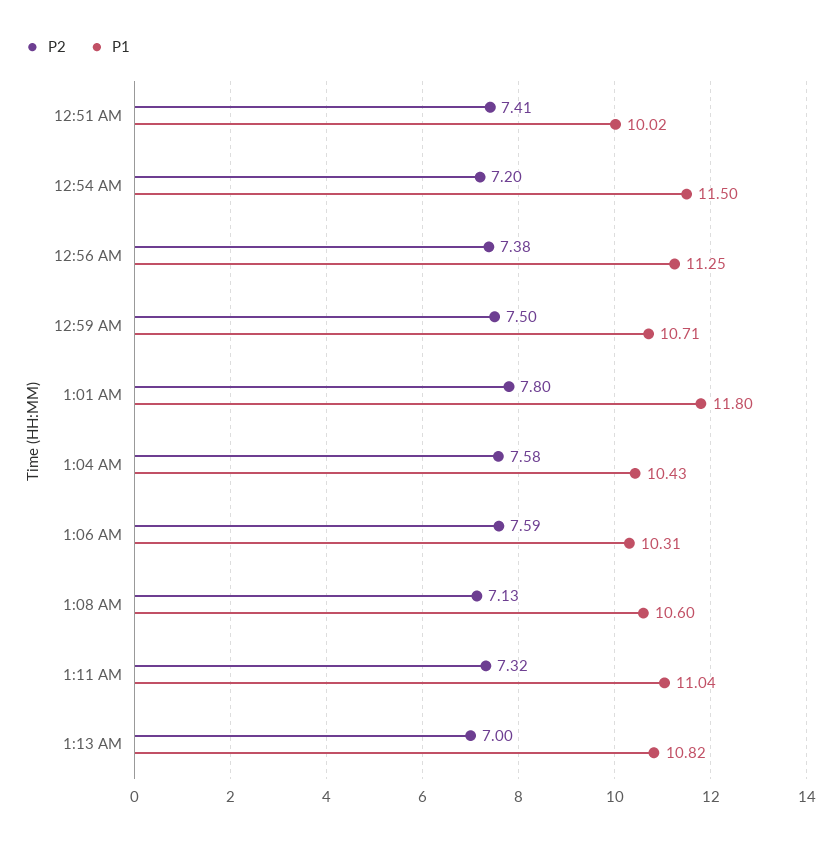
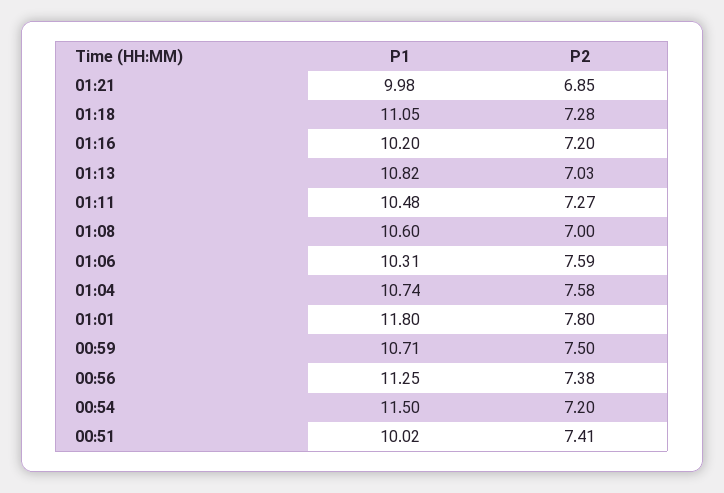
P1, 1:04 AM: 10.43 -> 10.74
P2, 1:08 AM: 7.13 -> 7
P2, 1:11 AM: 7.32 -> 7.27
P1, 1:11 AM: 11.04 -> 10.48
P2, 1:13 AM: 7 -> 7.03
P1, 01:21: none -> 9.98
P2, 01:21: none -> 6.85
P1, 01:18: none -> 11.05
P2, 01:18: none -> 7.28
P1, 01:16: none -> 10.2
P2, 01:16: none -> 7.2

